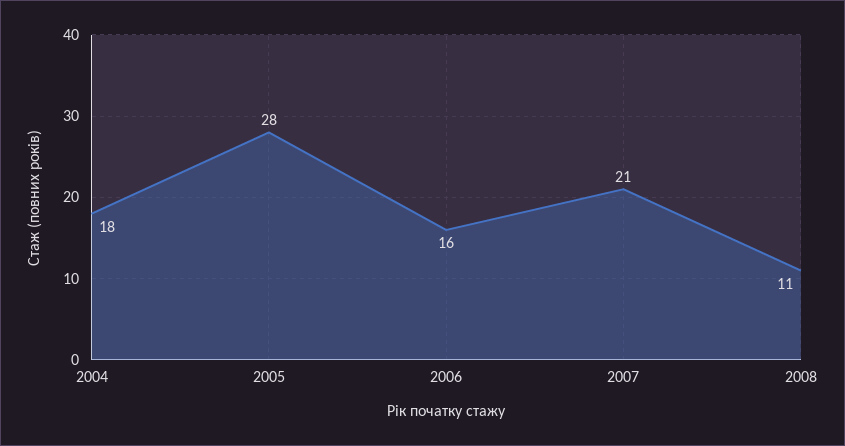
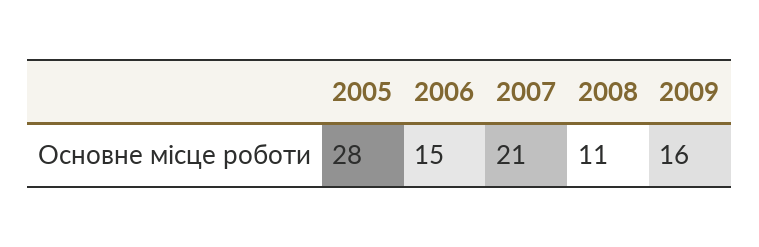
2004: 18 -> none
2006: 16 -> 15
2009: none -> 16

